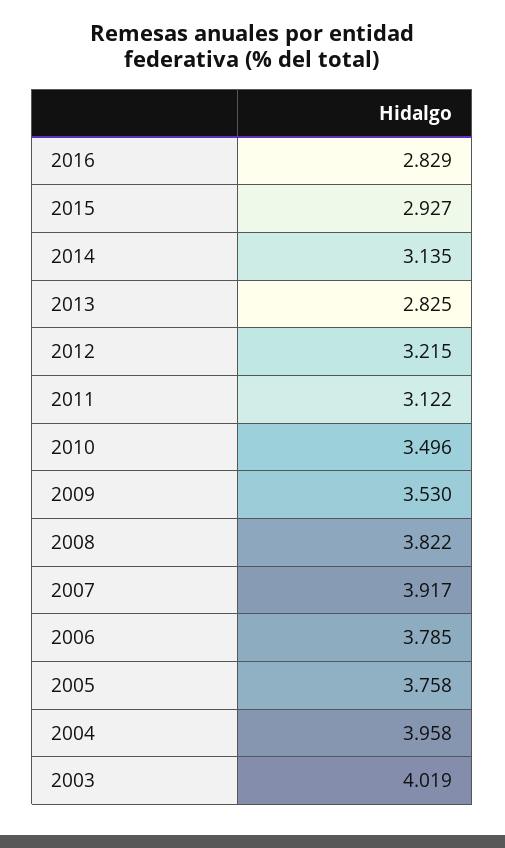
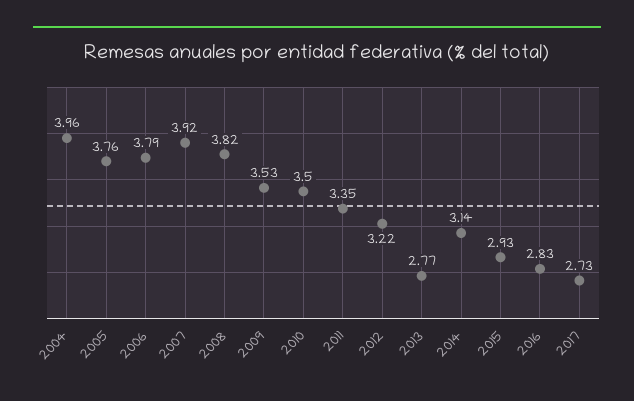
2013: 2.825 -> 2.77
2011: 3.122 -> 3.35
2003: 4.019 -> none
2017: none -> 2.73

